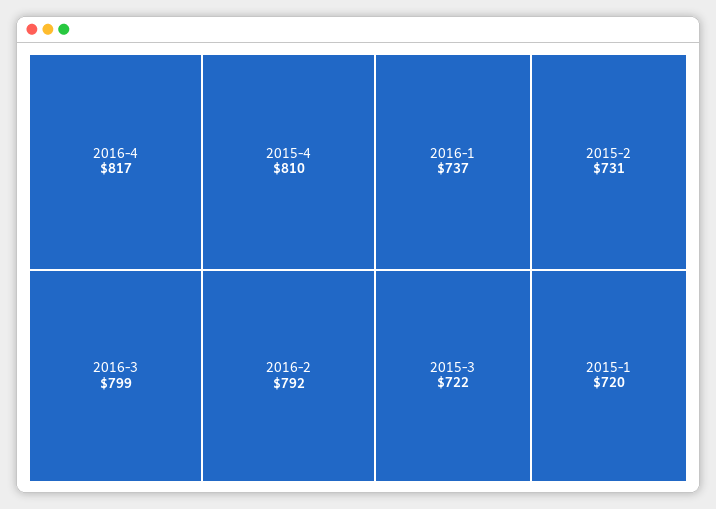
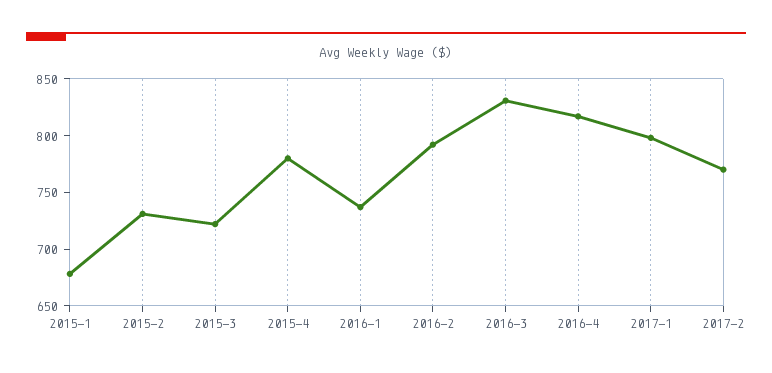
2015-4: 810 -> 780
2016-3: 799 -> 830
2015-1: 720 -> 680
2017-1: none -> 800
2017-2: none -> 770

